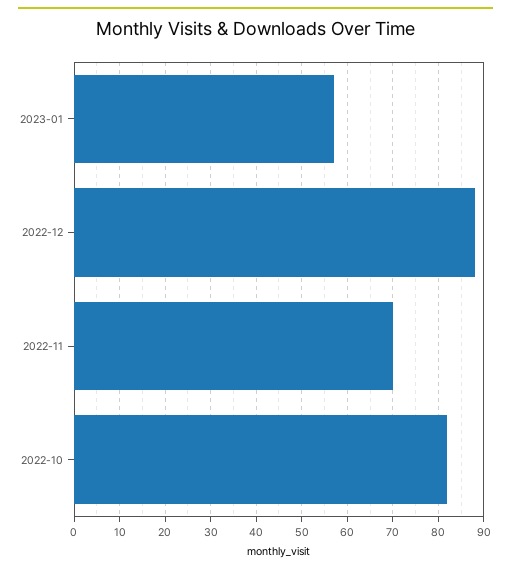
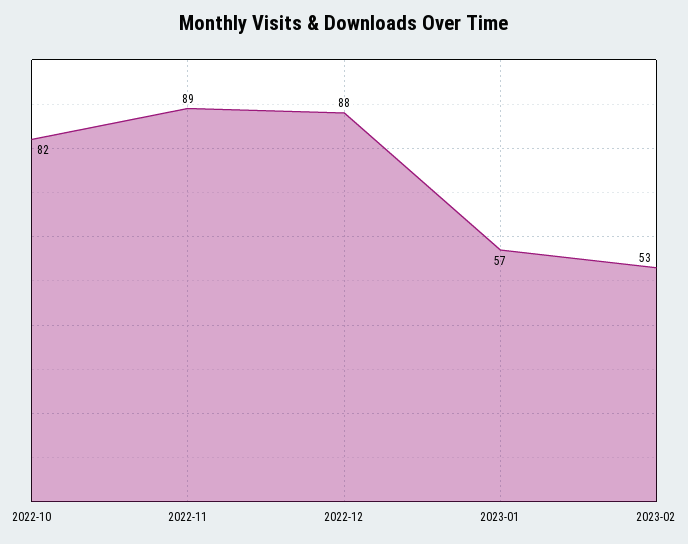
2022-11: 70 -> 89
2023-02: none -> 53

